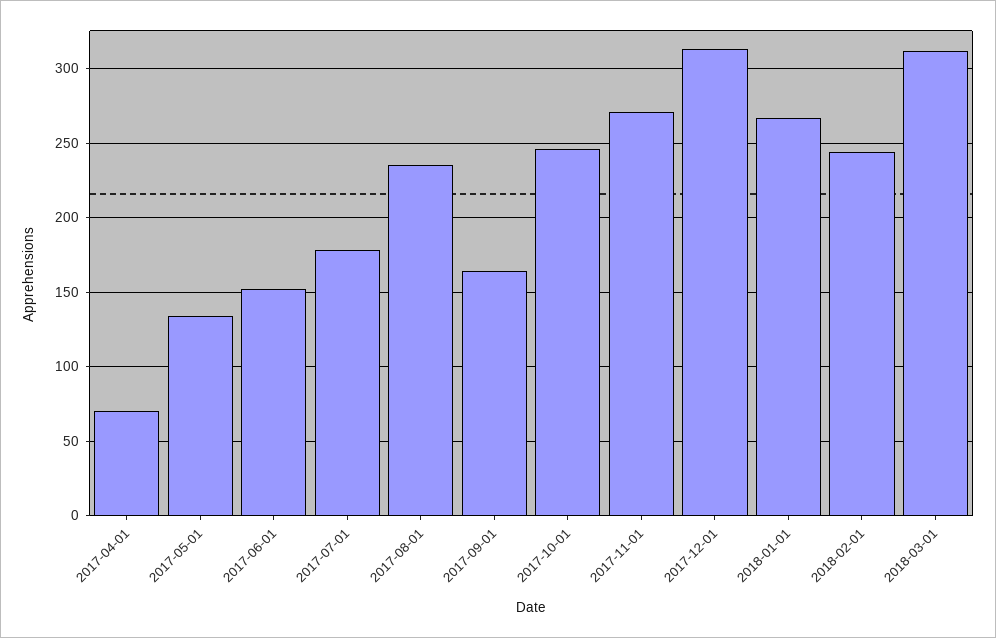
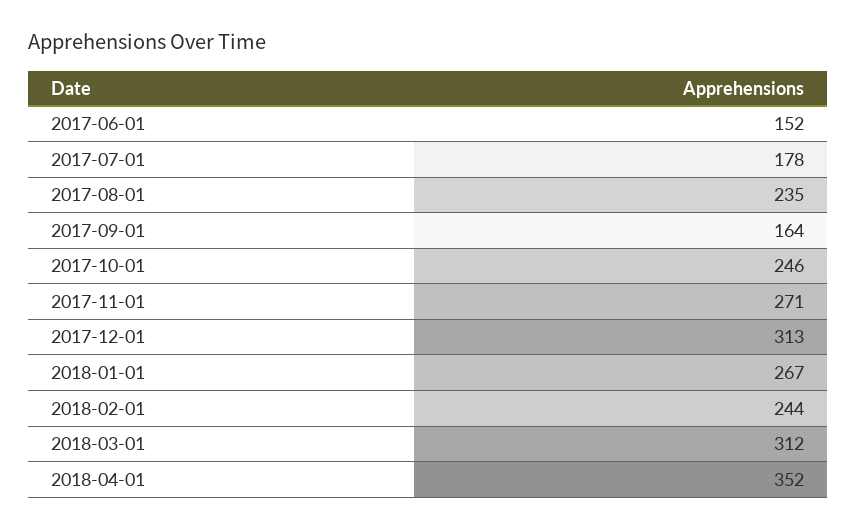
2017-04-01: 70 -> none
2017-05-01: 135 -> none
2018-04-01: none -> 352

